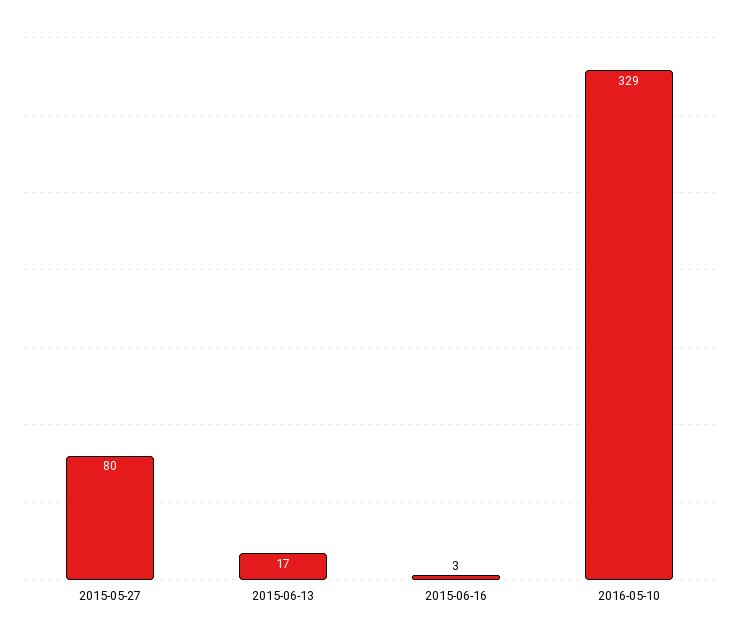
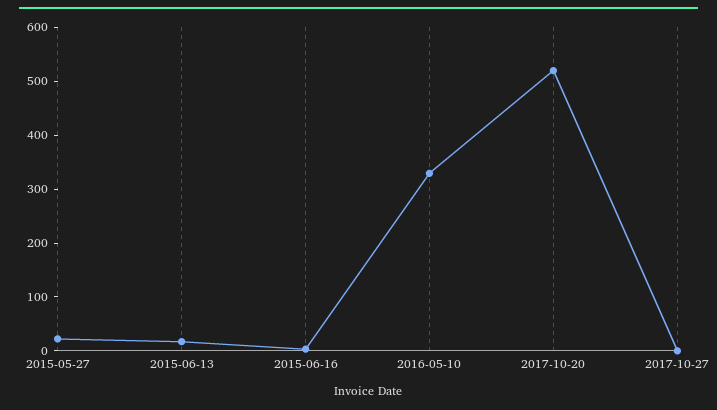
2015-05-27: 80 -> 20
2017-10-20: none -> 520
2017-10-27: none -> 0

